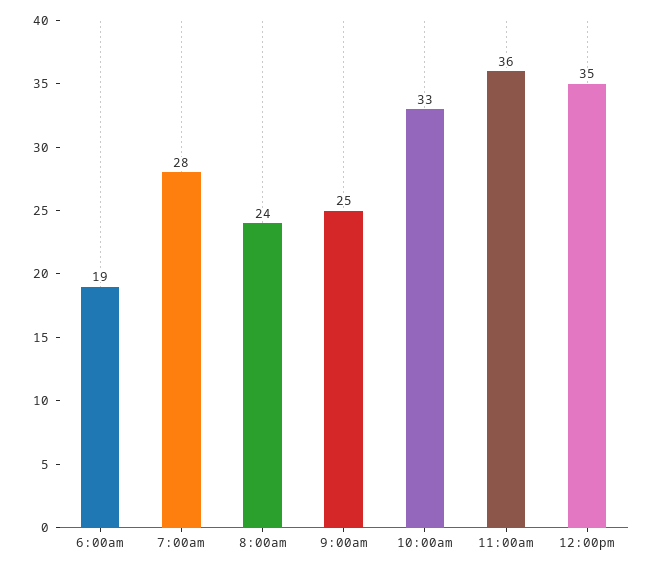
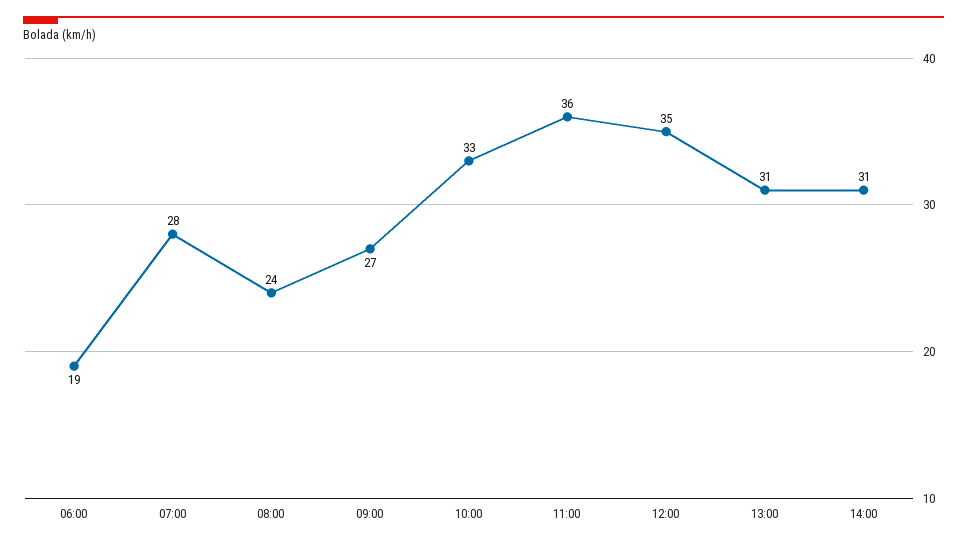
9:00am: 25 -> 27
13:00: none -> 31
14:00: none -> 31

